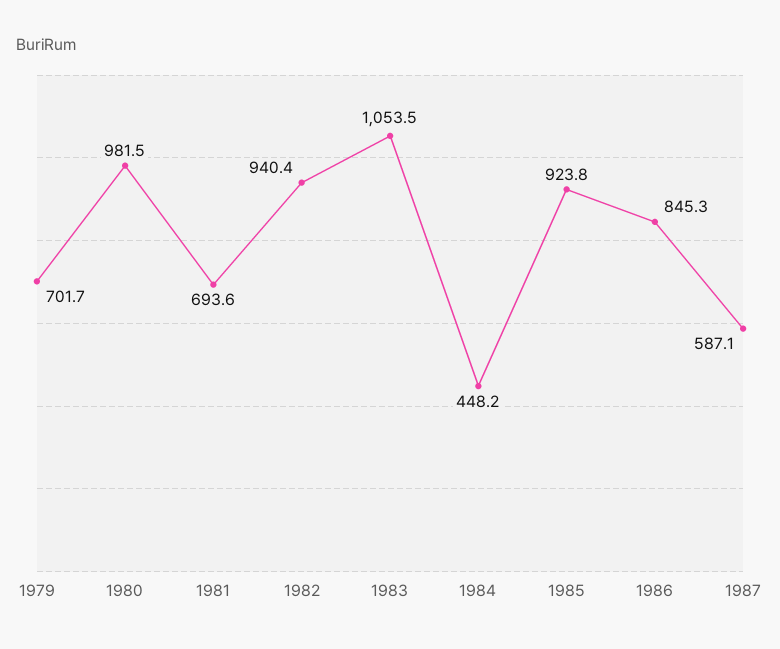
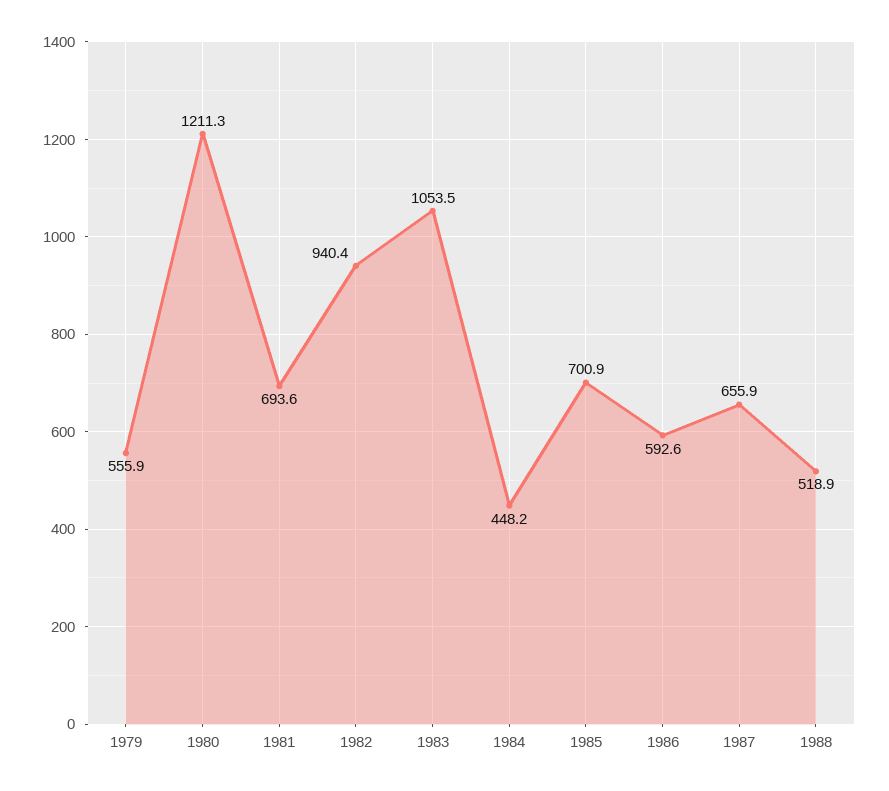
1979: 701.7 -> 555.9
1980: 981.5 -> 1211.3
1985: 923.8 -> 700.9
1986: 845.3 -> 592.6
1987: 587.1 -> 655.9
1988: none -> 518.9

